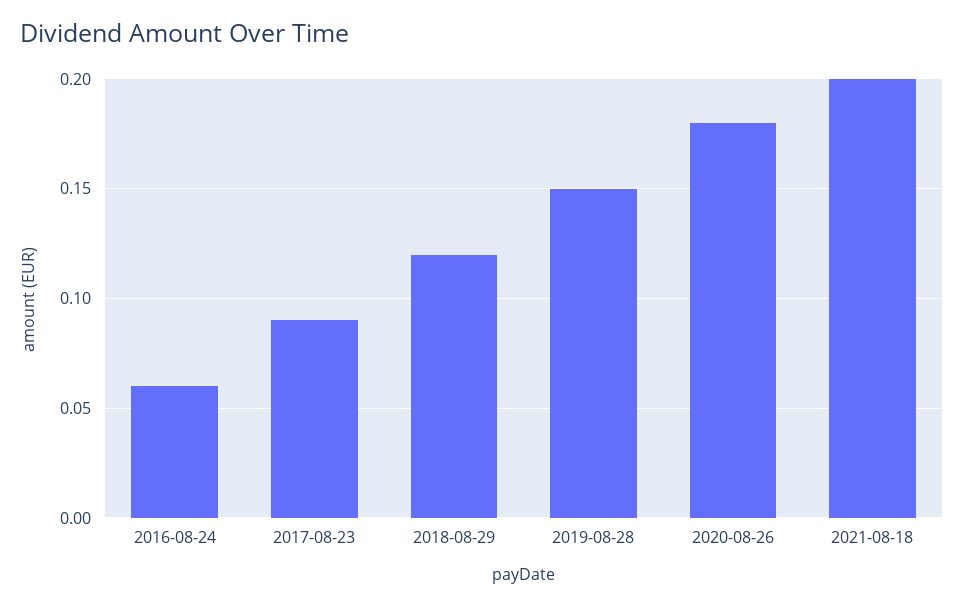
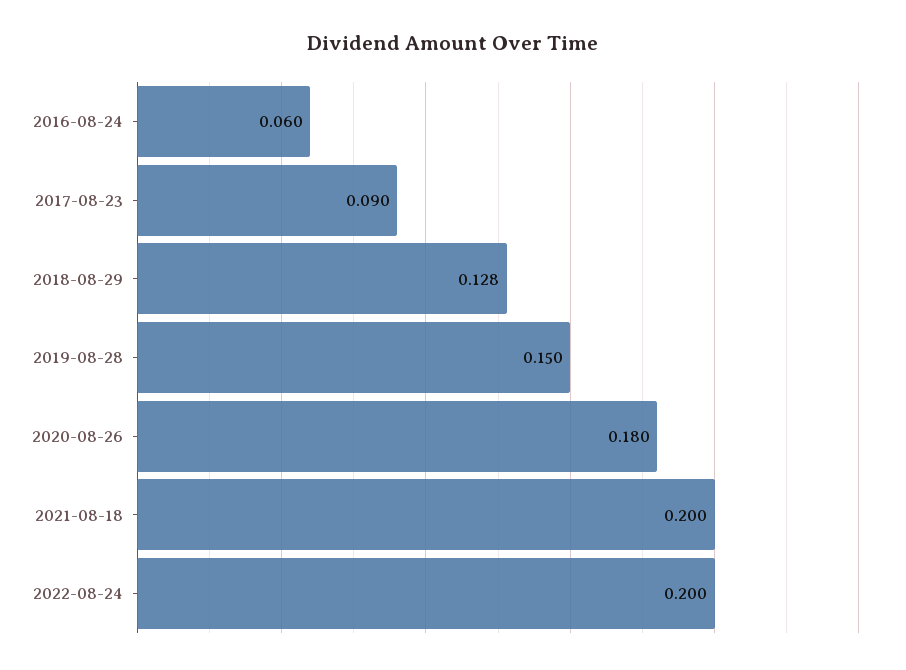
2018-08-29: 0.12 -> 0.128
2022-08-24: none -> 0.2

